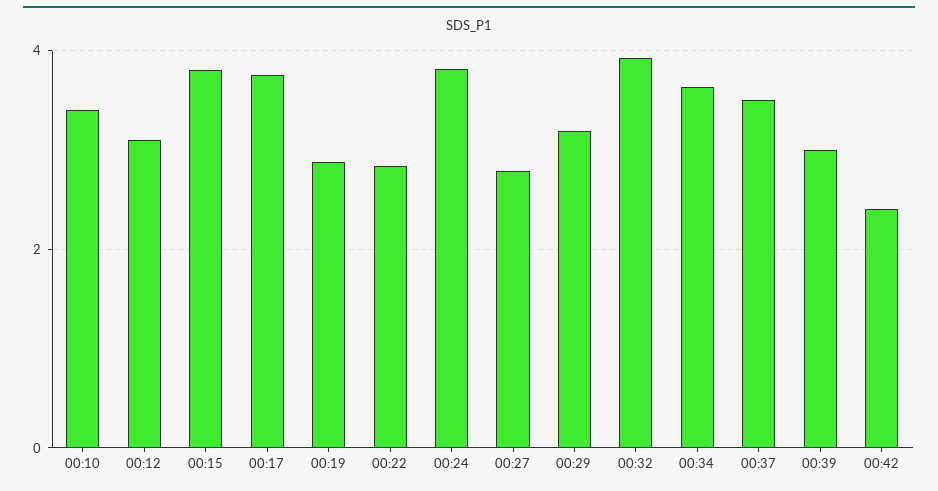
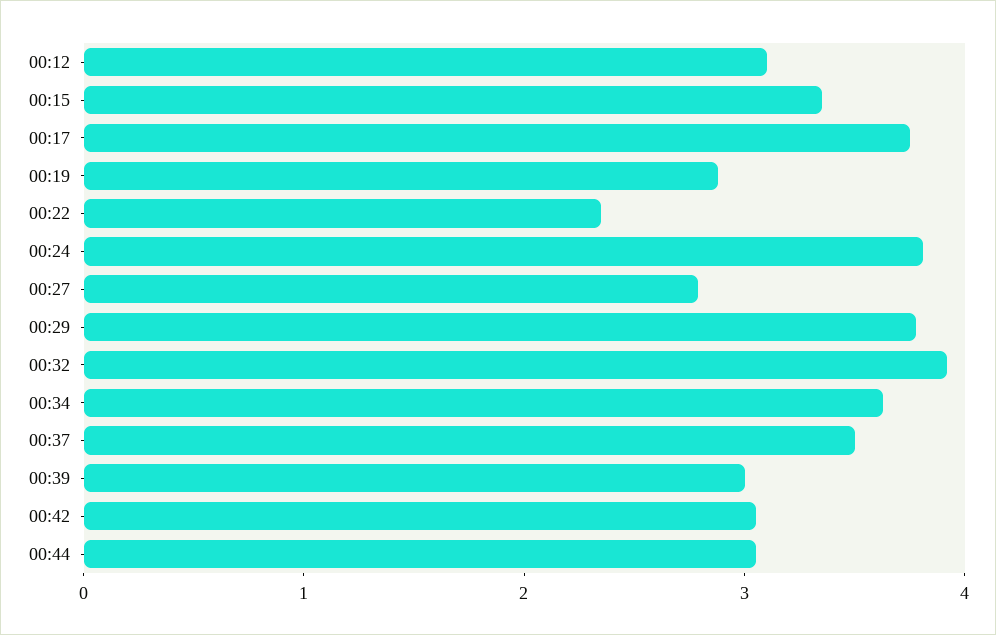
00:10: 3.4 -> none
00:15: 3.8 -> 3.4
00:22: 2.8 -> 2.4
00:29: 3.2 -> 3.8
00:42: 2.4 -> 3
00:44: none -> 3

